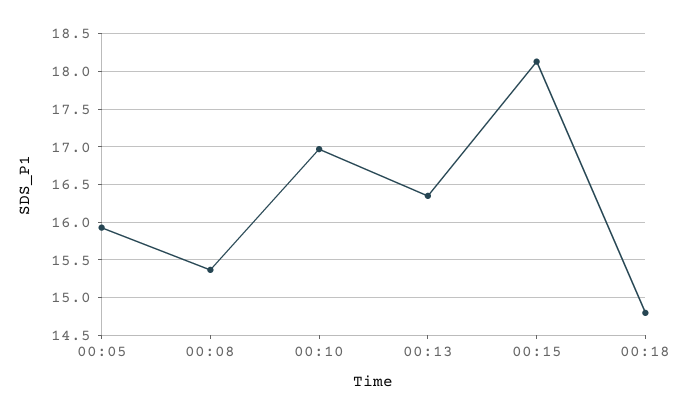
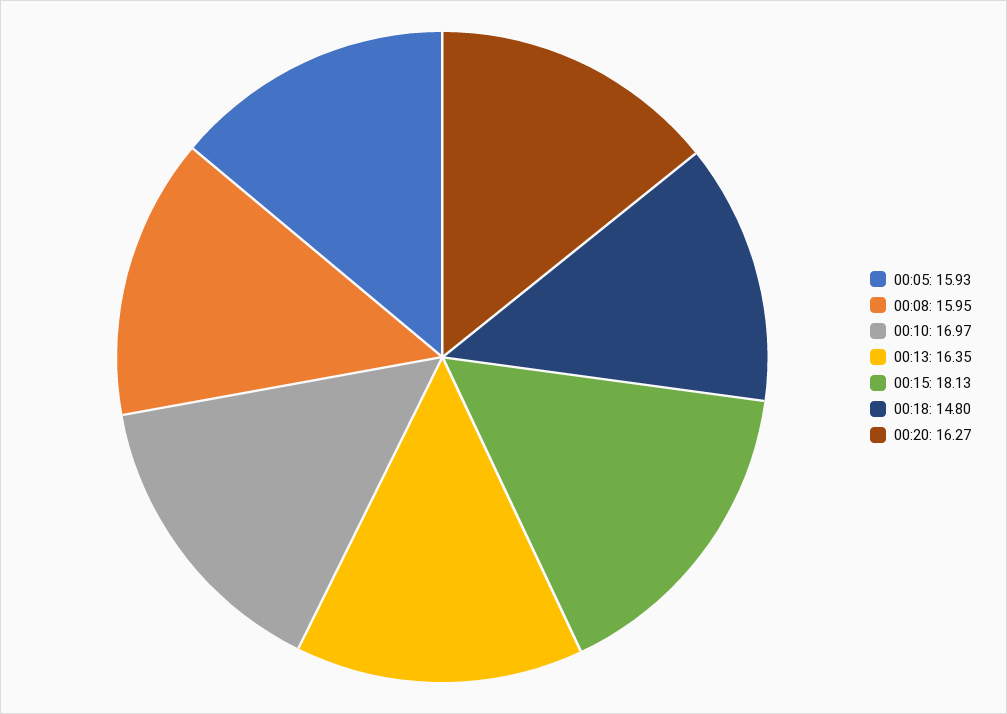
00:08: 15.4 -> 15.95
00:20: none -> 16.27

